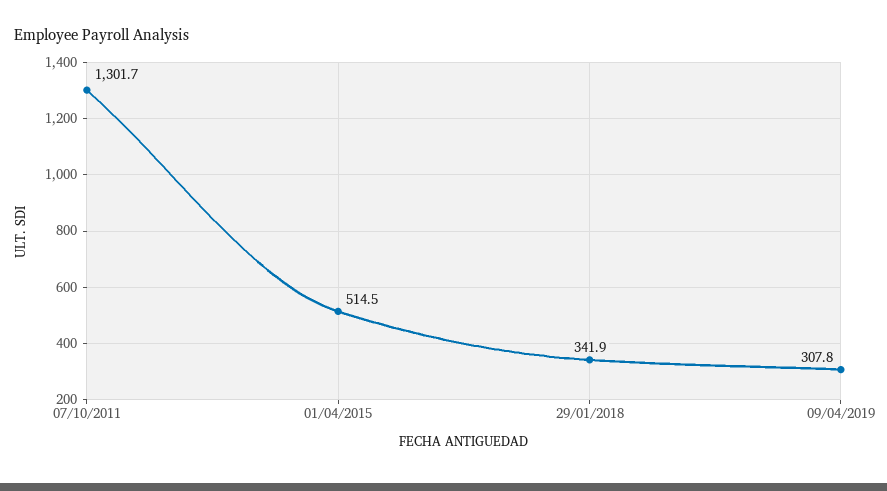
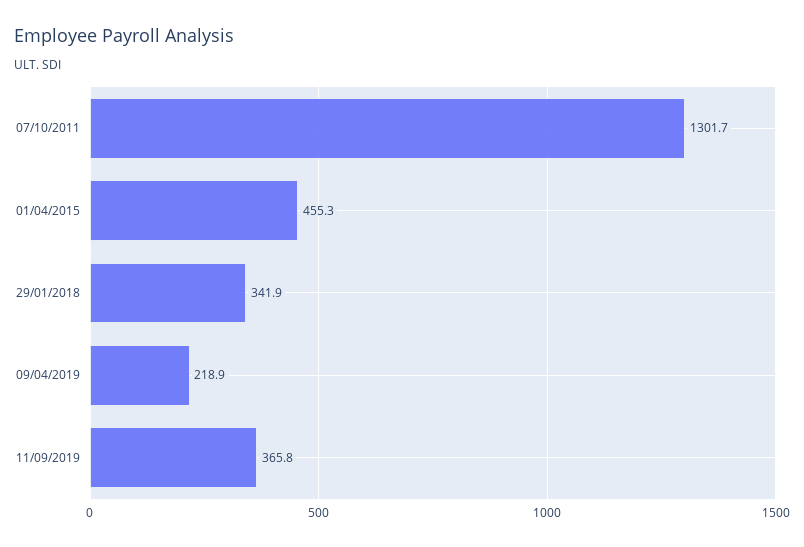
01/04/2015: 514.5 -> 455.3
09/04/2019: 307.8 -> 218.9
11/09/2019: none -> 365.8

